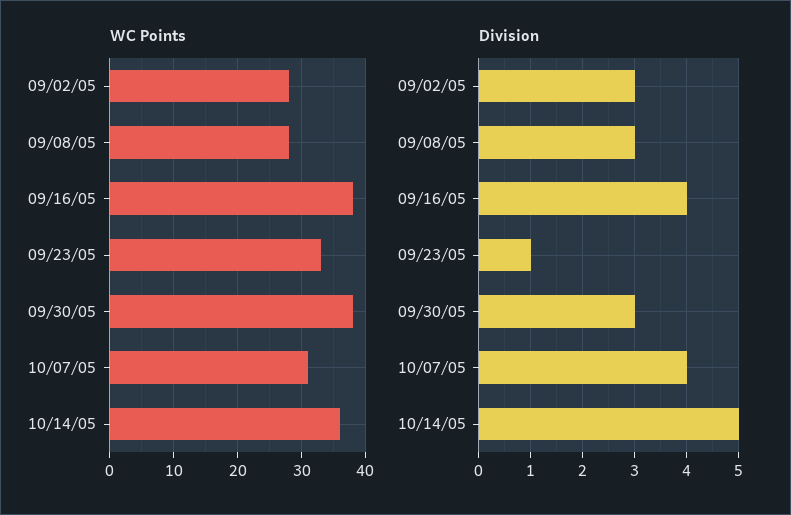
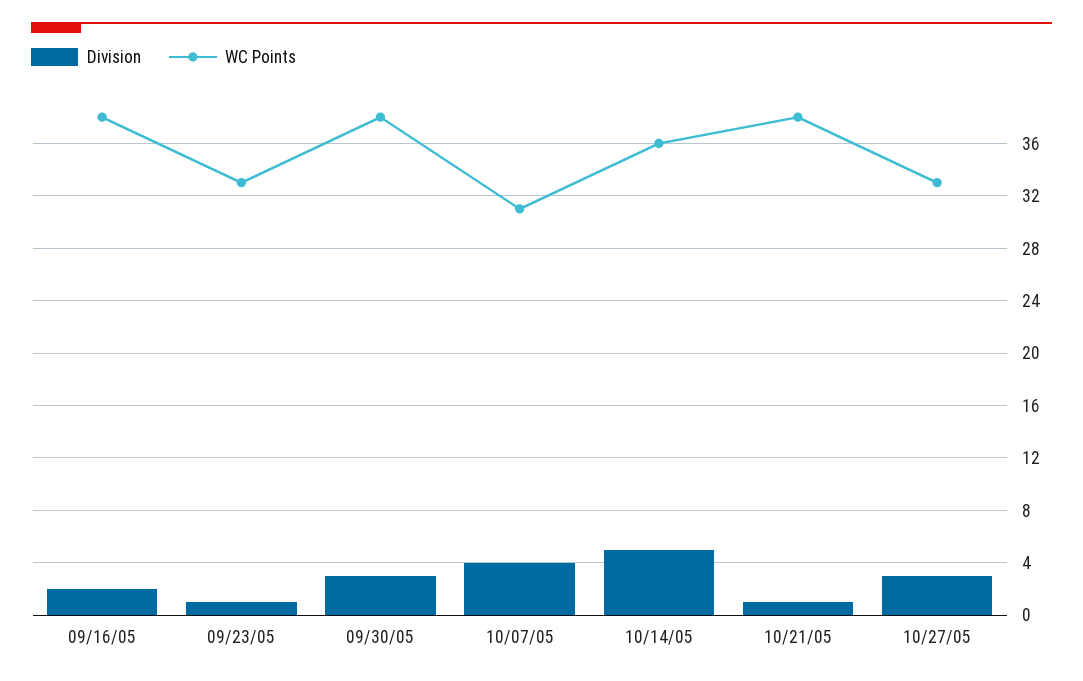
WC Points, 09/02/05: 28 -> none
WC Points, 09/08/05: 28 -> none
Division, 09/02/05: 3 -> none
Division, 09/08/05: 3 -> none
Division, 09/16/05: 4 -> 2
Division, 10/21/05: none -> 1
WC Points, 10/21/05: none -> 38
Division, 10/27/05: none -> 3
WC Points, 10/27/05: none -> 33

